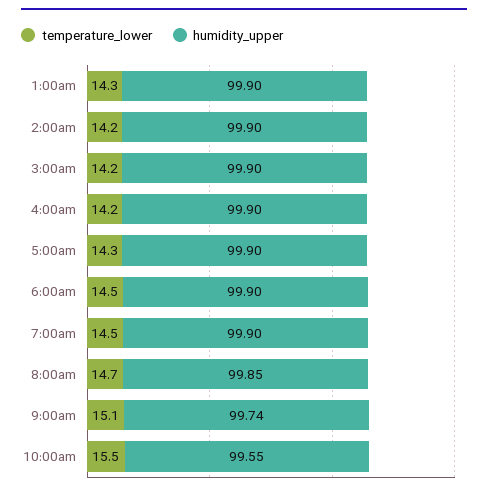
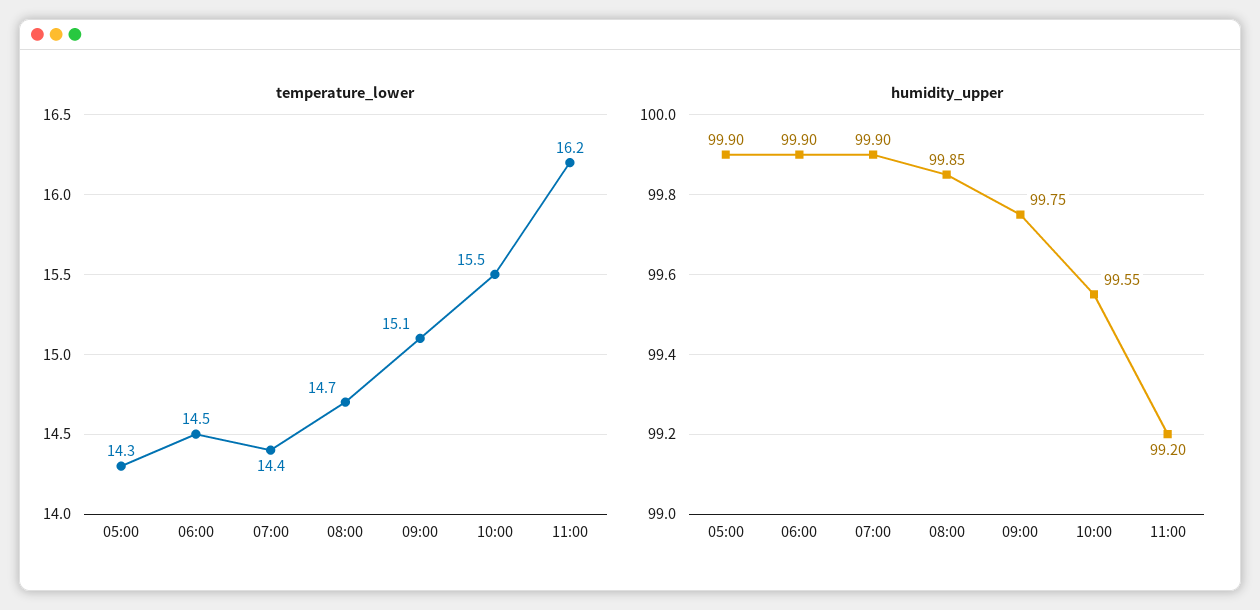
temperature_lower, 1:00am: 14.3 -> none
humidity_upper, 1:00am: 99.9 -> none
temperature_lower, 2:00am: 14.2 -> none
humidity_upper, 2:00am: 99.9 -> none
temperature_lower, 3:00am: 14.2 -> none
humidity_upper, 3:00am: 99.9 -> none
temperature_lower, 4:00am: 14.2 -> none
humidity_upper, 4:00am: 99.9 -> none
temperature_lower, 7:00am: 14.5 -> 14.4
humidity_upper, 9:00am: 99.74 -> 99.75
temperature_lower, 11:00: none -> 16.2
humidity_upper, 11:00: none -> 99.2

